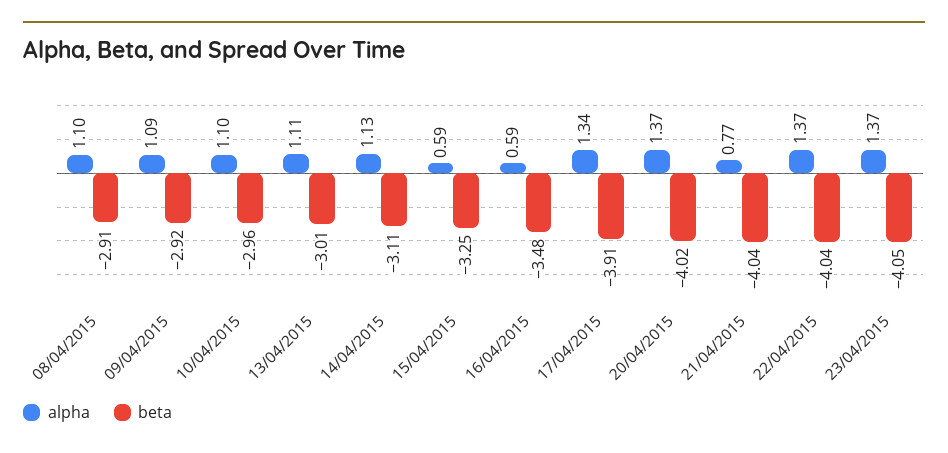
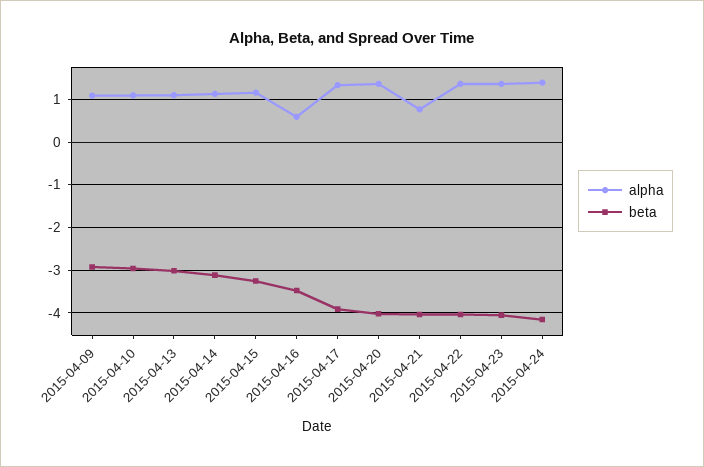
alpha, 08/04/2015: 1.1 -> none
beta, 08/04/2015: -2.91 -> none
alpha, 15/04/2015: 0.59 -> 1.2
alpha, 2015-04-24: none -> 1.4
beta, 2015-04-24: none -> -4.2

